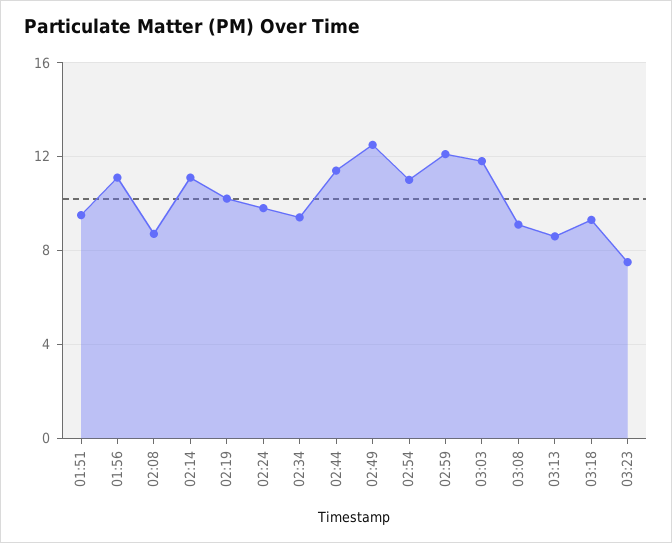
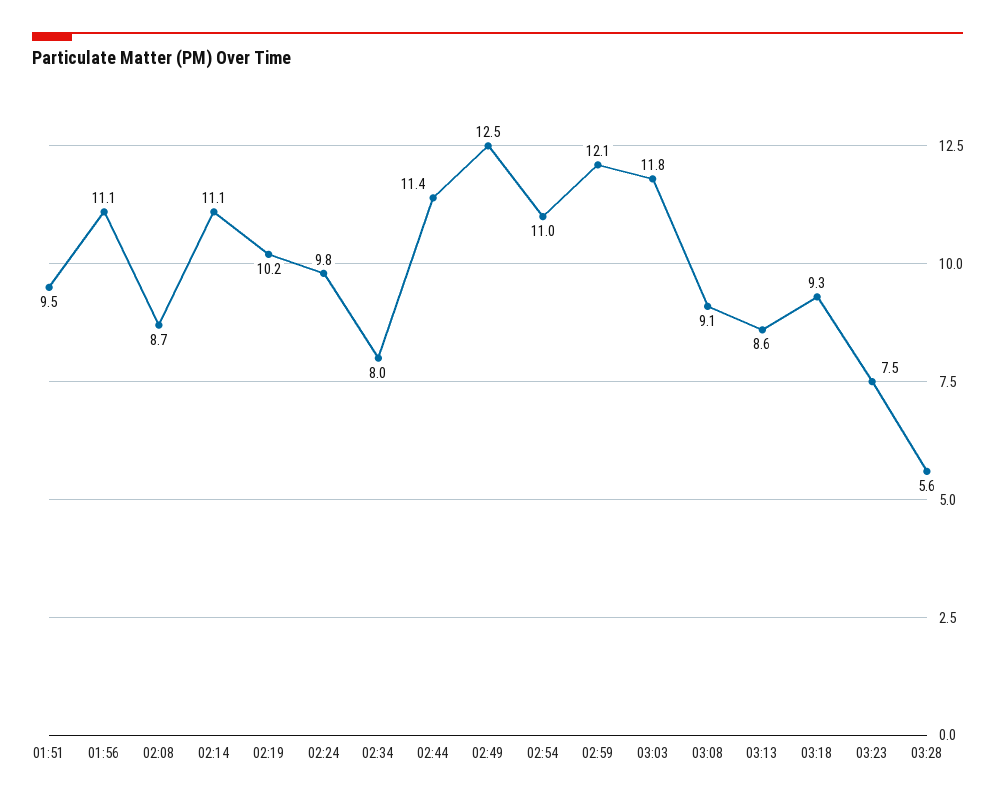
02:34: 9.5 -> 8
03:28: none -> 5.6

